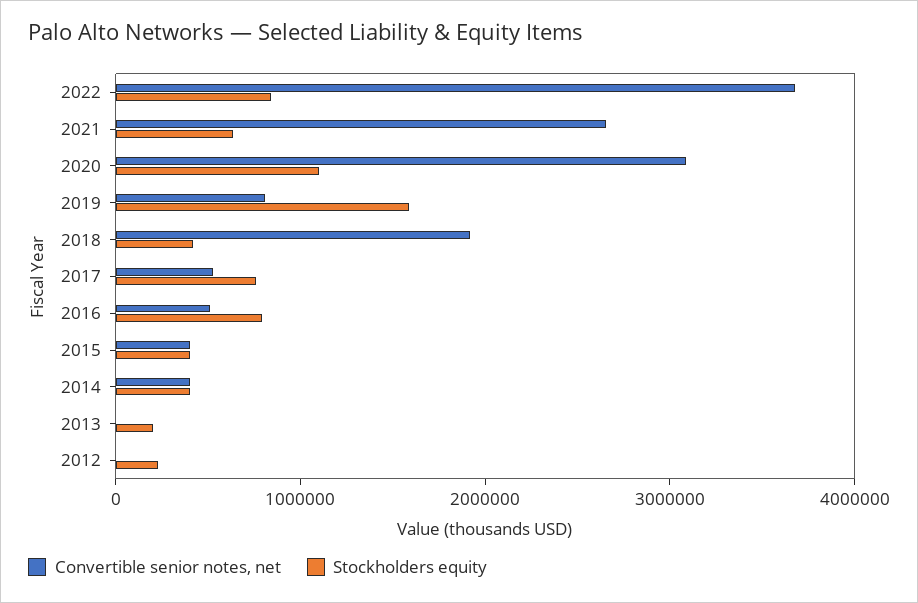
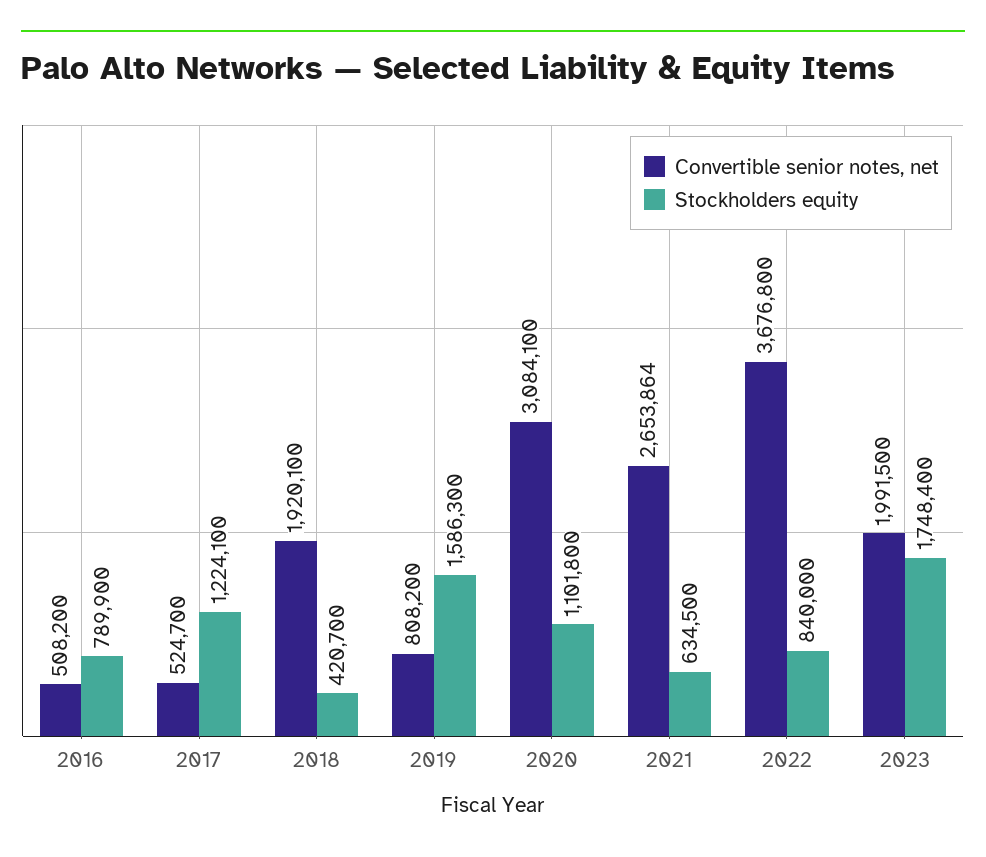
Stockholders equity, 2017: 800000 -> 1224100
Convertible senior notes, net, 2015: 400000 -> none
Stockholders equity, 2015: 400000 -> none
Convertible senior notes, net, 2014: 400000 -> none
Stockholders equity, 2014: 400000 -> none
Convertible senior notes, net, 2013: 0 -> none
Stockholders equity, 2013: 200000 -> none
Convertible senior notes, net, 2012: 0 -> none
Stockholders equity, 2012: 200000 -> none
Convertible senior notes, net, 2023: none -> 1991500
Stockholders equity, 2023: none -> 1748400

